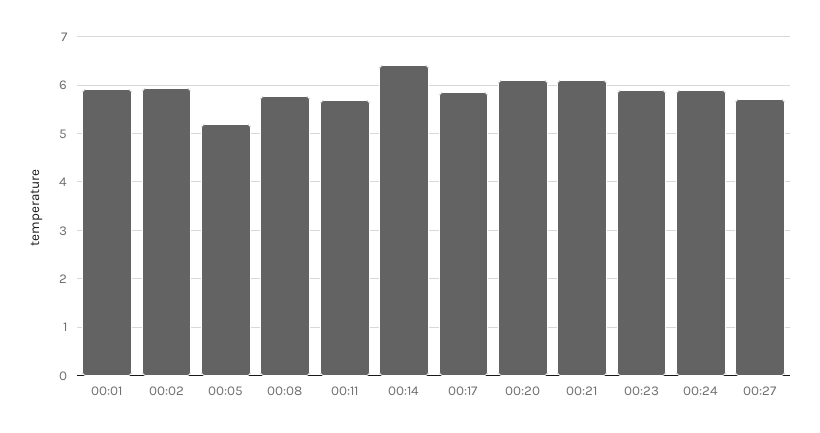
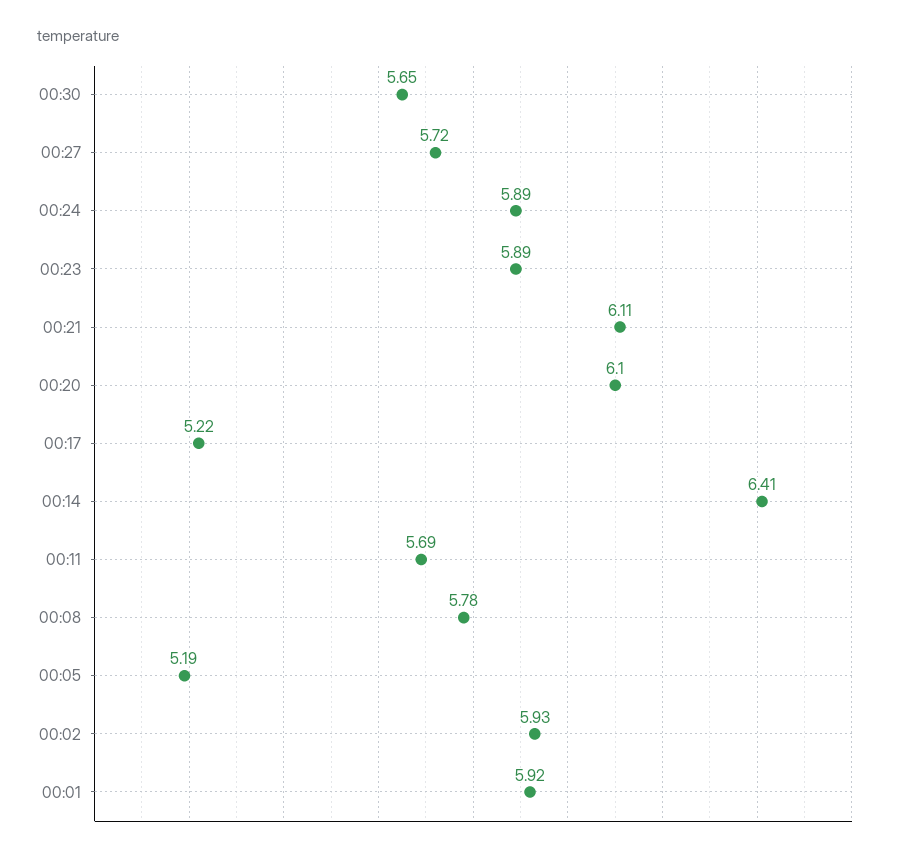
00:17: 5.8 -> 5.22
00:30: none -> 5.65

